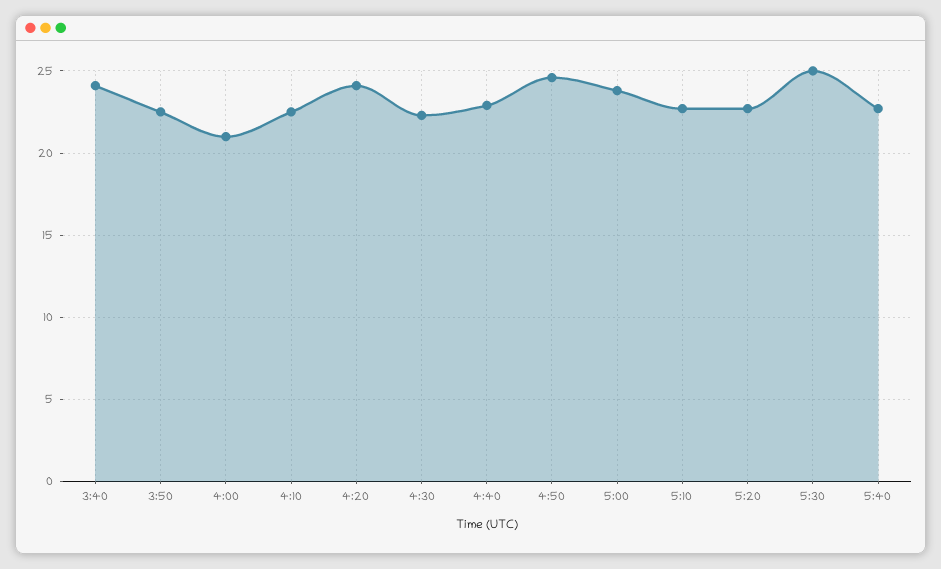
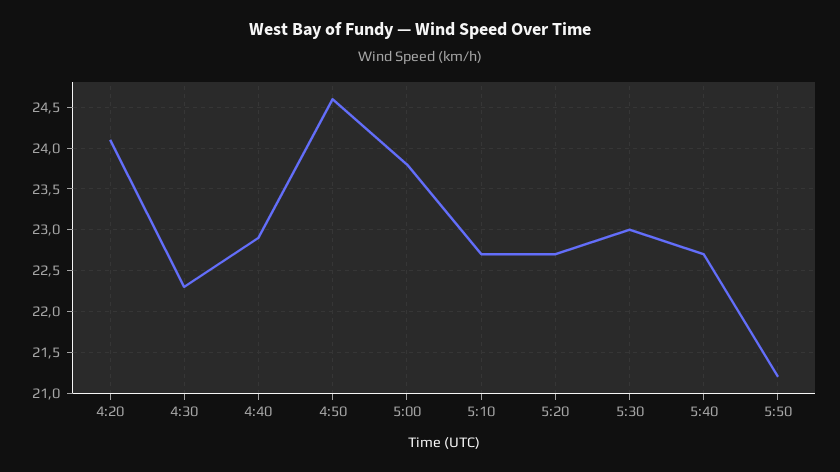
3:40: 24 -> none
3:50: 22.5 -> none
4:00: 21 -> none
4:10: 22.5 -> none
5:30: 25 -> 23
5:50: none -> 21.2

